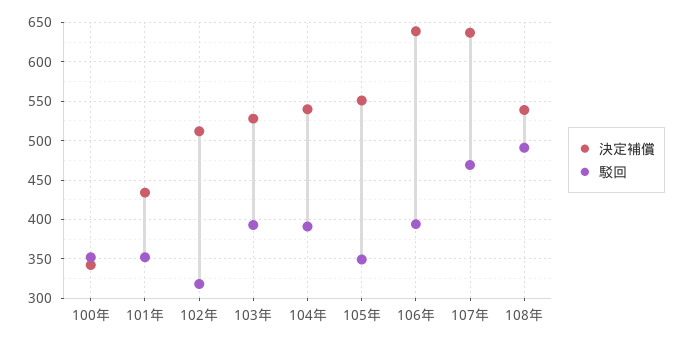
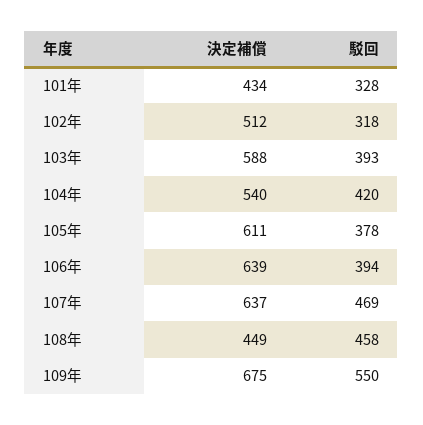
決定補償, 100年: 340 -> none
駁回, 100年: 350 -> none
駁回, 101年: 350 -> 328
決定補償, 103年: 530 -> 588
駁回, 104年: 390 -> 420
決定補償, 105年: 550 -> 611
駁回, 105年: 350 -> 378
決定補償, 108年: 540 -> 449
駁回, 108年: 490 -> 458
決定補償, 109年: none -> 675
駁回, 109年: none -> 550

